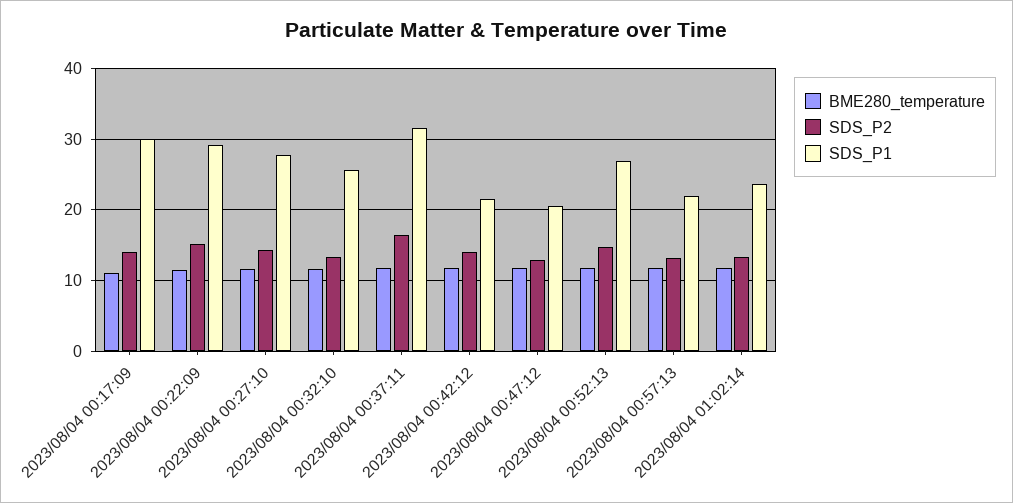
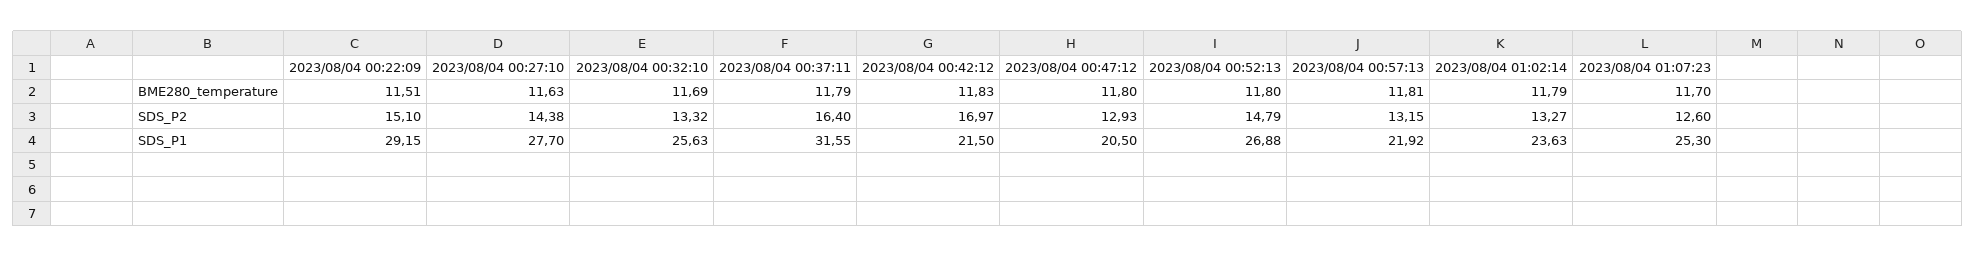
BME280_temperature, 2023/08/04 00:17:09: 11 -> none
SDS_P2, 2023/08/04 00:17:09: 14 -> none
SDS_P1, 2023/08/04 00:17:09: 30 -> none
SDS_P2, 2023/08/04 00:42:12: 14 -> 16.97
BME280_temperature, 2023/08/04 01:07:23: none -> 11.7
SDS_P2, 2023/08/04 01:07:23: none -> 12.6
SDS_P1, 2023/08/04 01:07:23: none -> 25.3

